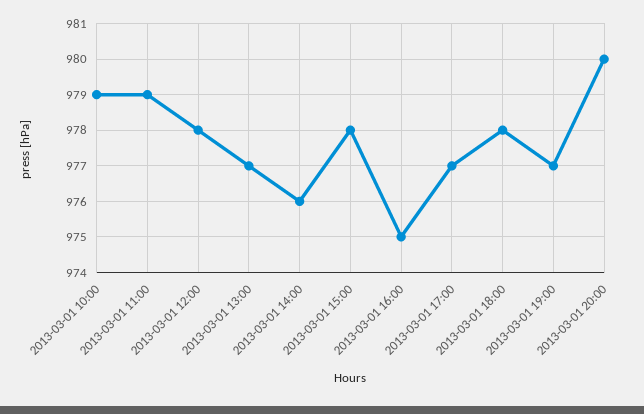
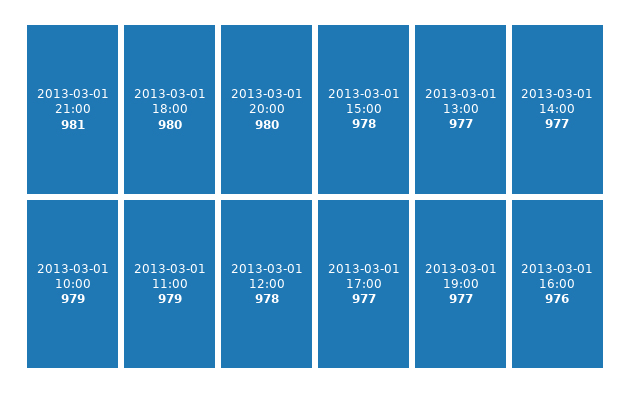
2013-03-01 14:00: 976 -> 977
2013-03-01 16:00: 975 -> 976
2013-03-01 18:00: 978 -> 980
2013-03-01 21:00: none -> 981

